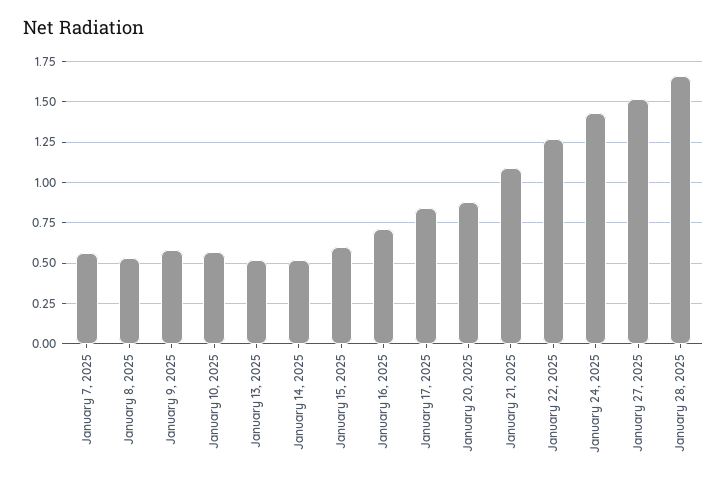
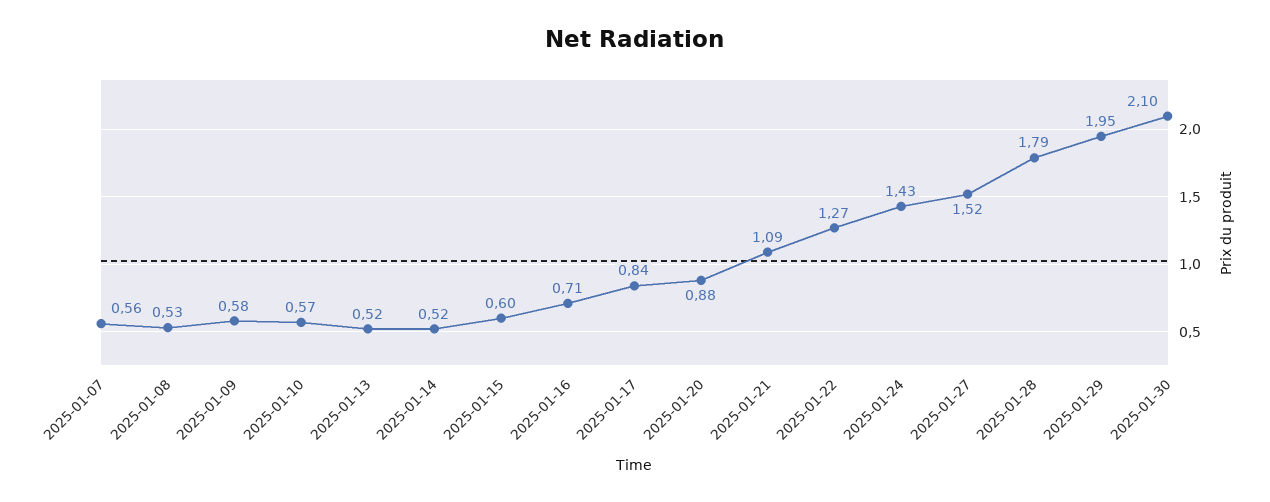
January 28, 2025: 1.65 -> 1.79
2025-01-29: none -> 1.95
2025-01-30: none -> 2.1

